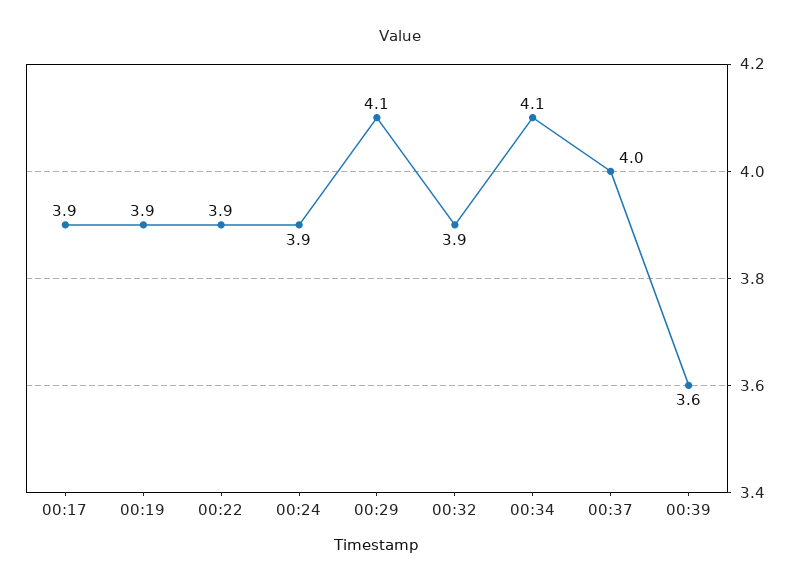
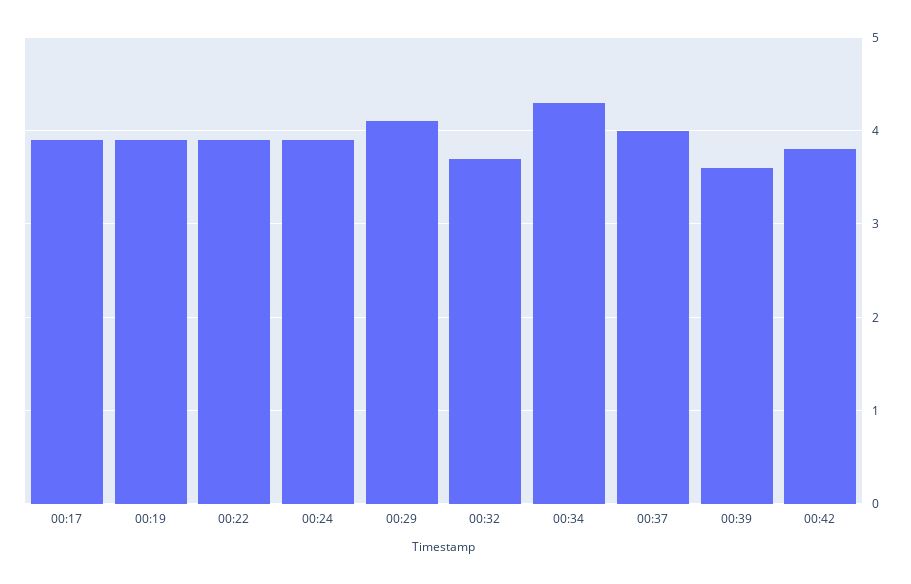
00:32: 3.9 -> 3.7
00:34: 4.1 -> 4.3
00:42: none -> 3.8

